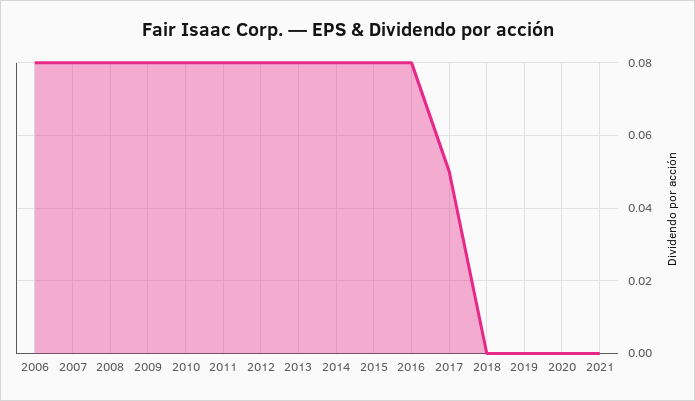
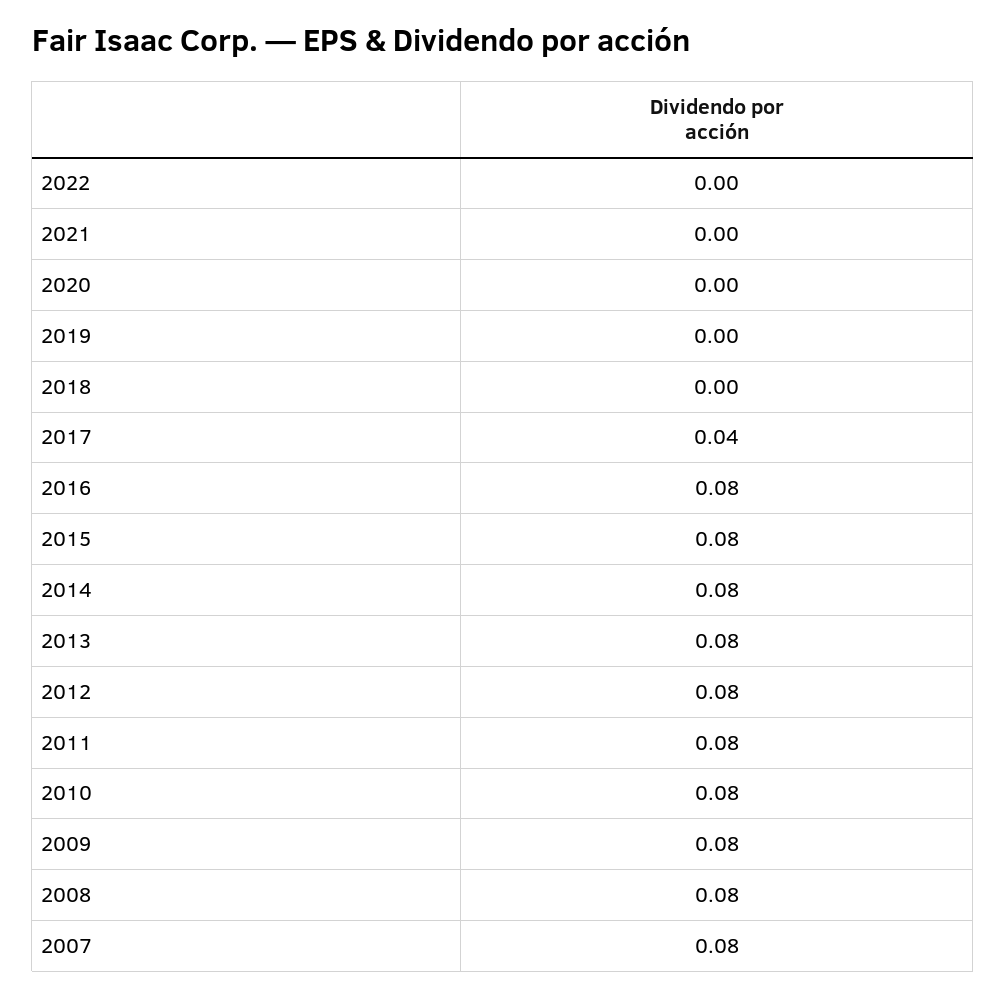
2006: 0.08 -> none
2017: 0.05 -> 0.04
2022: none -> 0

